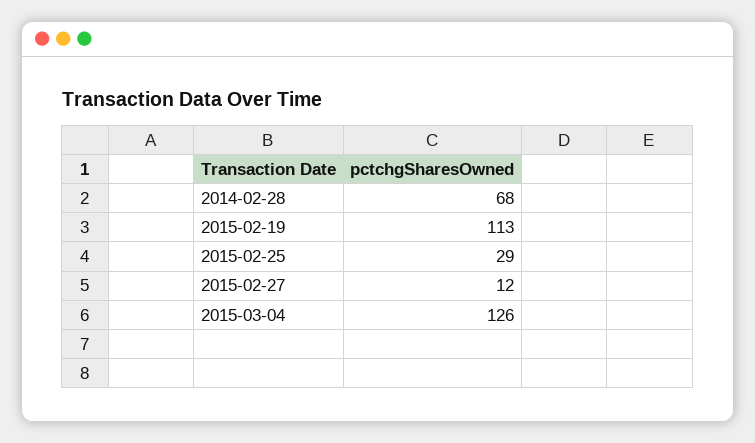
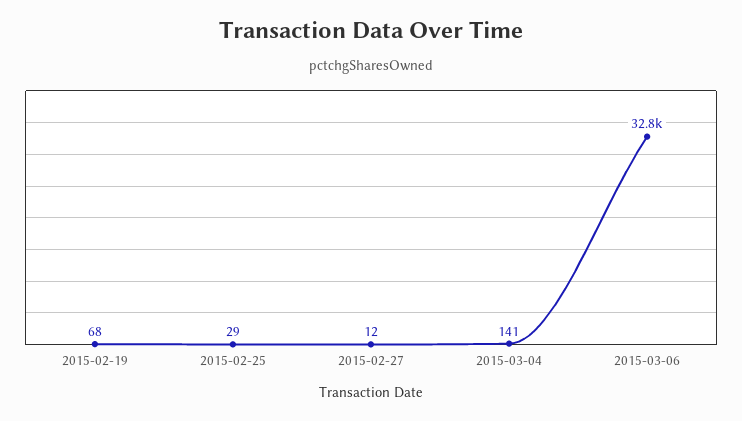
2014-02-28: 68 -> none
2015-02-19: 113 -> 68
2015-03-04: 126 -> 141
2015-03-06: none -> 32800

